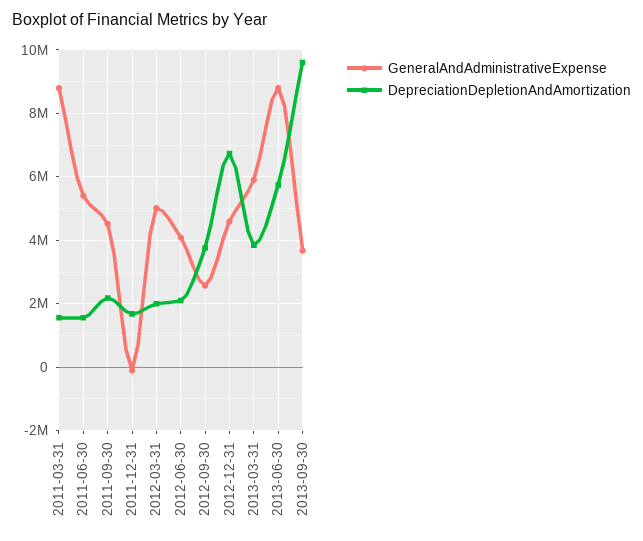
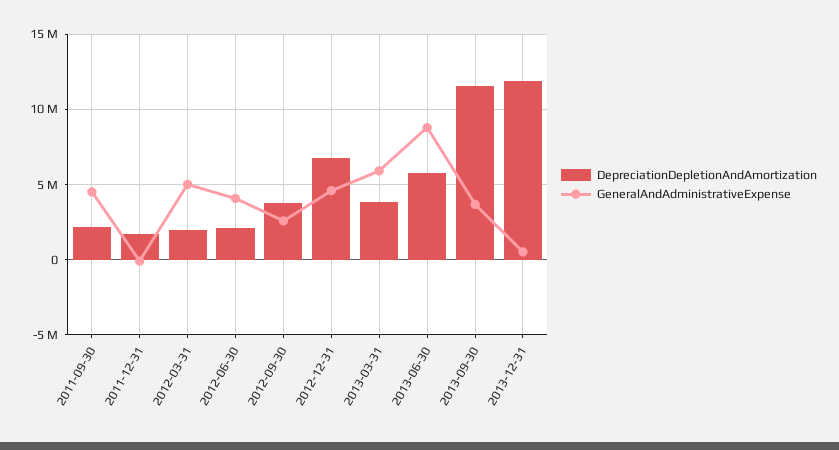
GeneralAndAdministrativeExpense, 2011-03-31: 8800000 -> none
DepreciationDepletionAndAmortization, 2011-03-31: 1600000 -> none
GeneralAndAdministrativeExpense, 2011-06-30: 5400000 -> none
DepreciationDepletionAndAmortization, 2011-06-30: 1600000 -> none
DepreciationDepletionAndAmortization, 2013-09-30: 9600000 -> 11500000
DepreciationDepletionAndAmortization, 2013-12-31: none -> 12000000
GeneralAndAdministrativeExpense, 2013-12-31: none -> 500000

